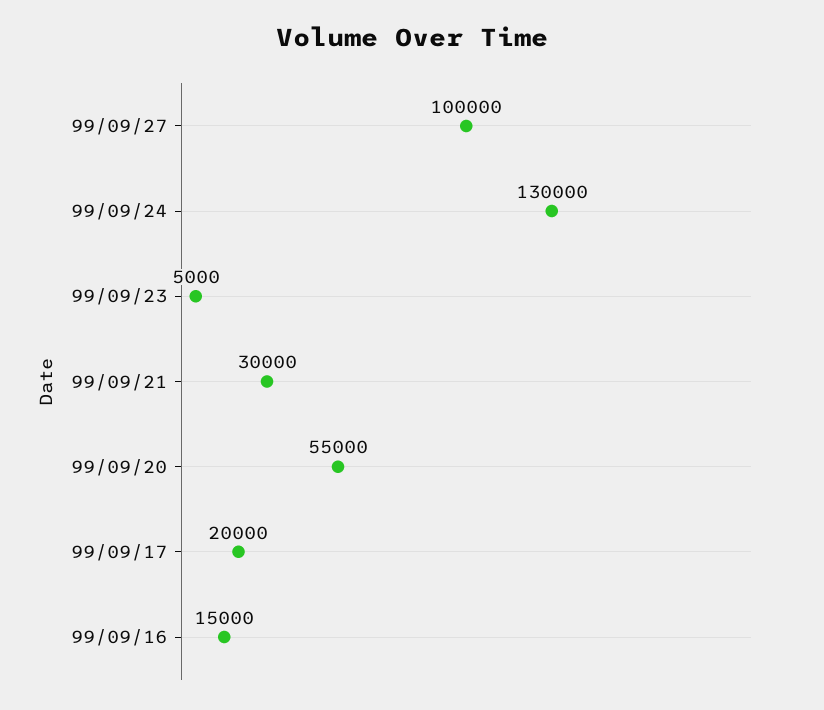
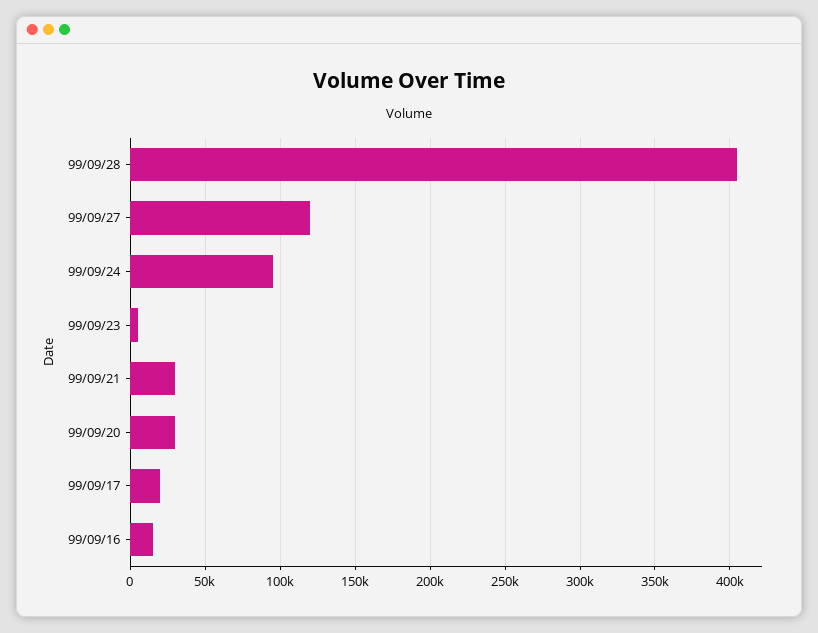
99/09/27: 100000 -> 120000
99/09/24: 130000 -> 95000
99/09/20: 55000 -> 30000
99/09/28: none -> 405000

